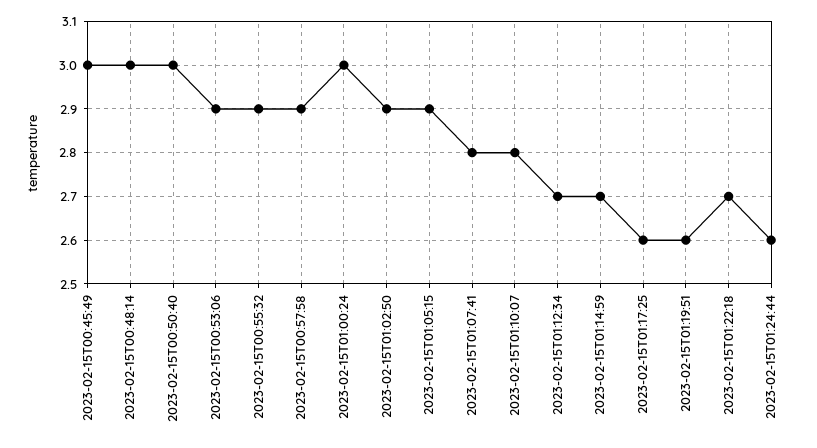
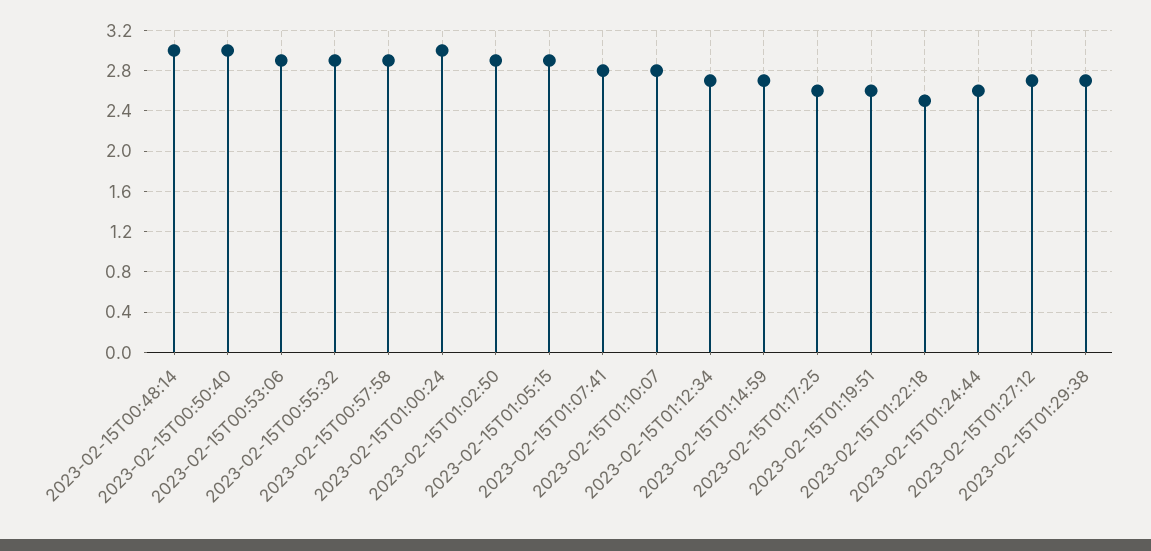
2023-02-15T00:45:49: 3 -> none
2023-02-15T01:22:18: 2.7 -> 2.5
2023-02-15T01:27:12: none -> 2.7
2023-02-15T01:29:38: none -> 2.7

